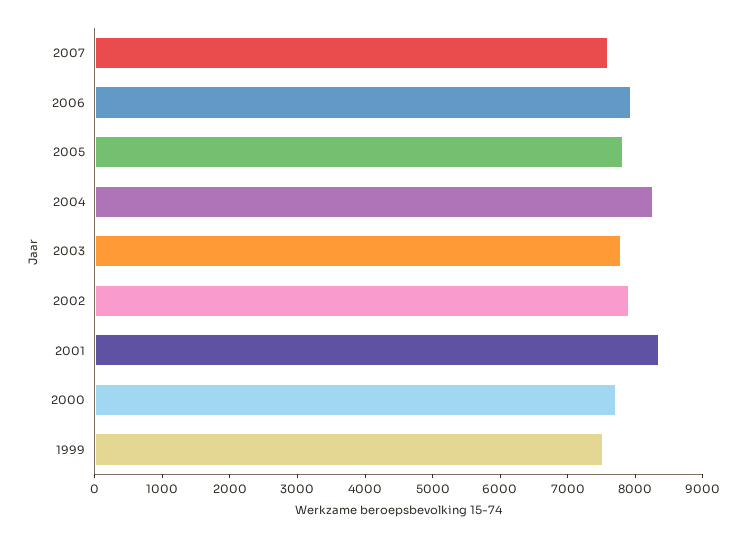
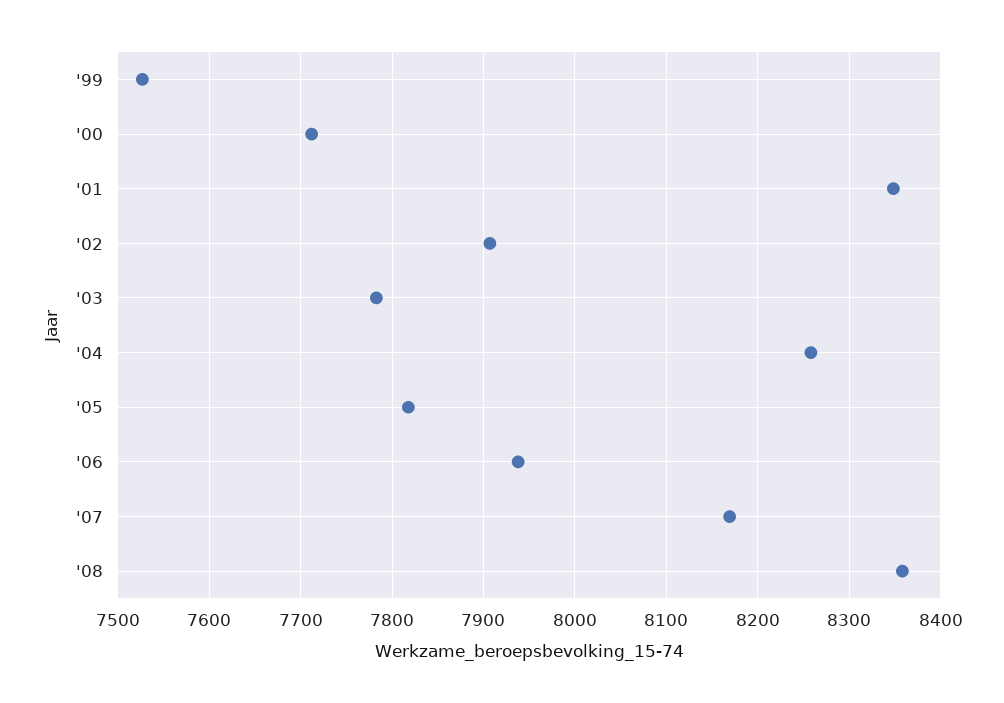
2007: 7600 -> 8170
'08: none -> 8360

